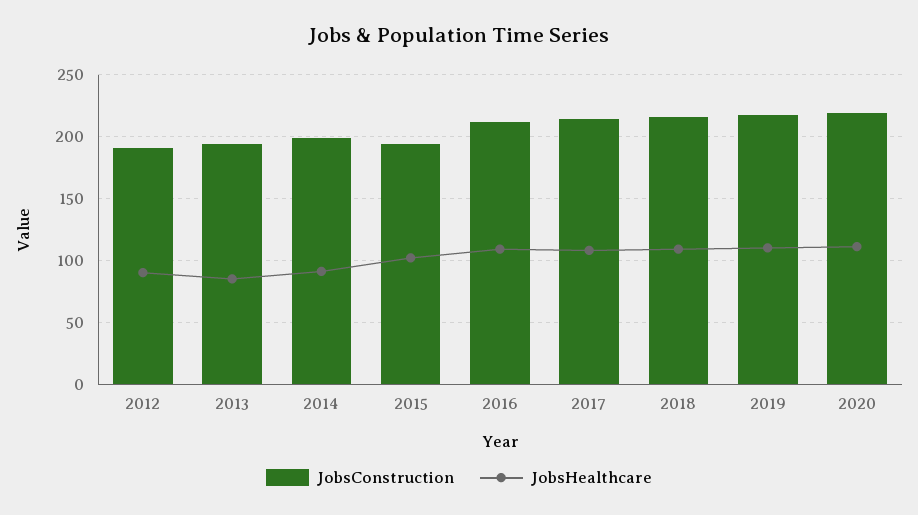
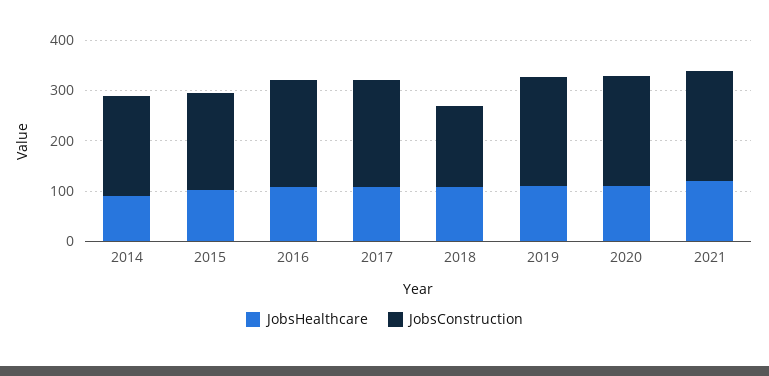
JobsConstruction, 2012: 190 -> none
JobsHealthcare, 2012: 90 -> none
JobsConstruction, 2013: 195 -> none
JobsHealthcare, 2013: 85 -> none
JobsConstruction, 2018: 215 -> 160
JobsHealthcare, 2021: none -> 120
JobsConstruction, 2021: none -> 220

